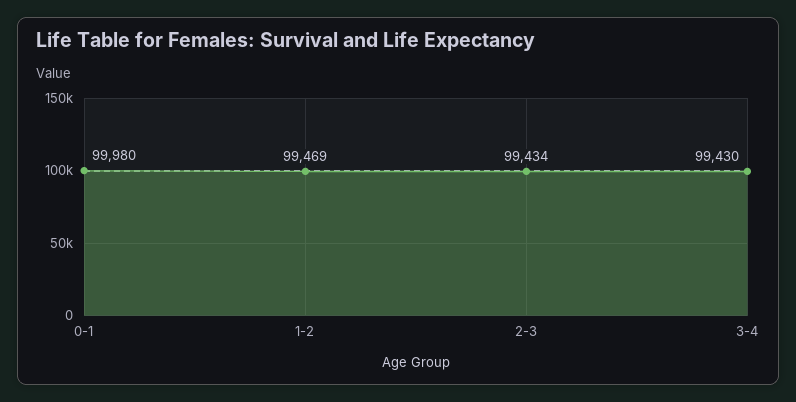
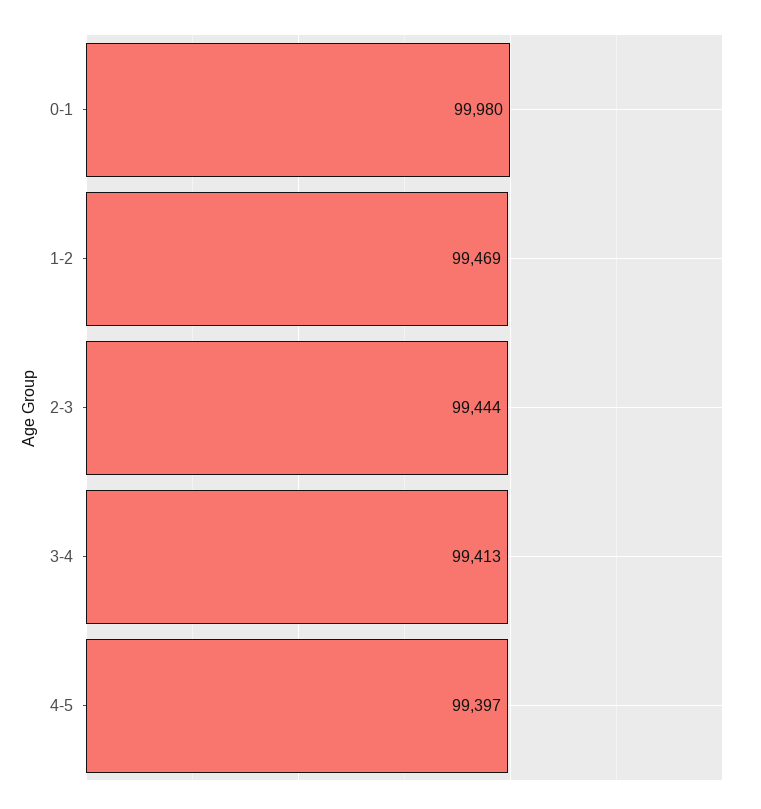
2-3: 99434 -> 99444
3-4: 99430 -> 99413
4-5: none -> 99397

